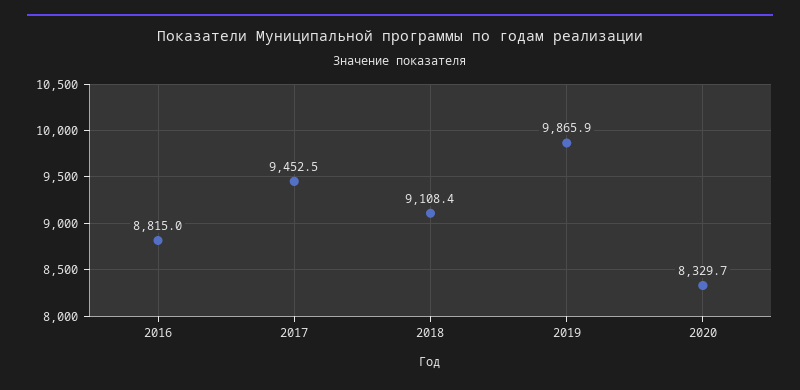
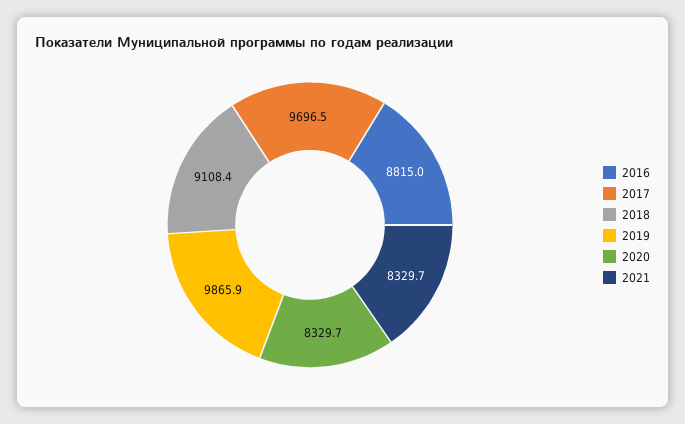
2017: 9452.5 -> 9696.5
2021: none -> 8329.7

